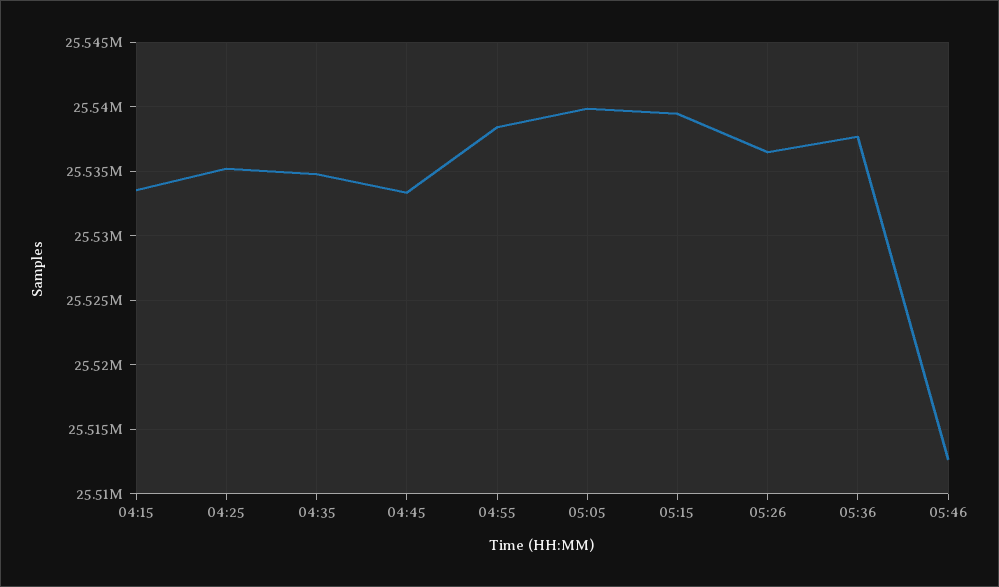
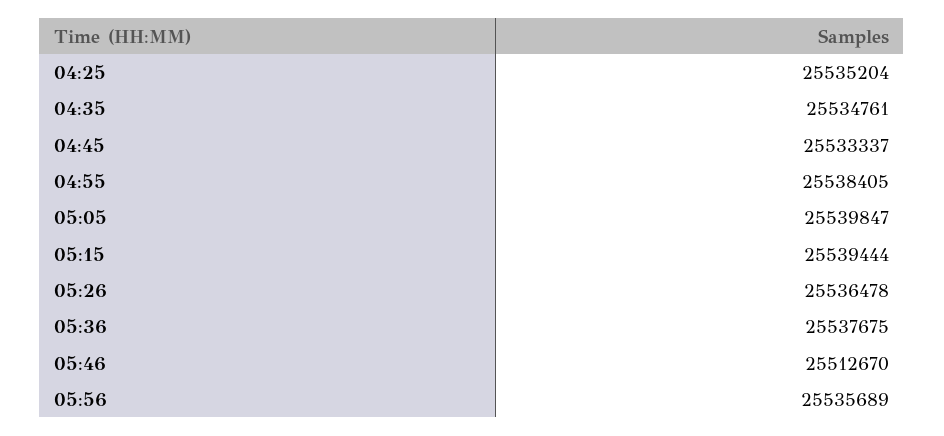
04:15: 25533500 -> none
05:56: none -> 25535689

